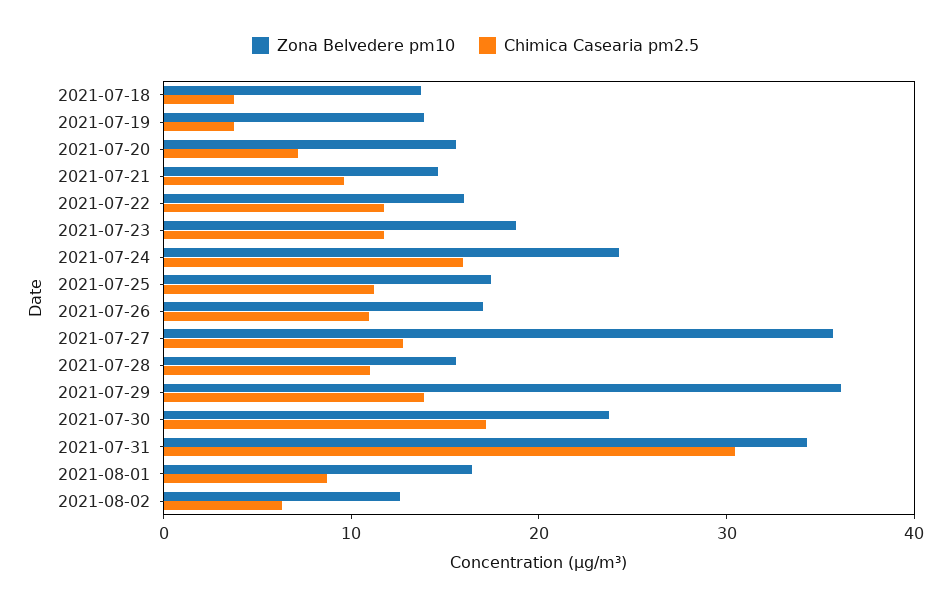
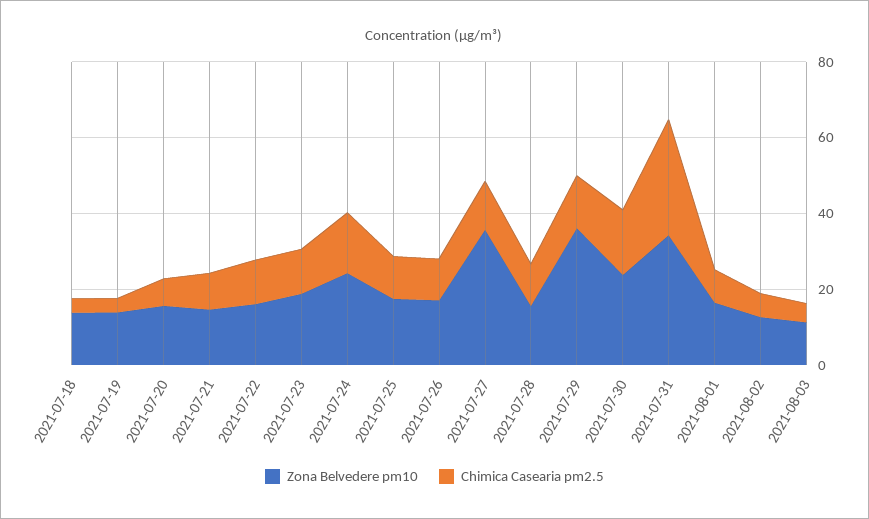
Zona Belvedere pm10, 2021-08-03: none -> 10
Chimica Casearia pm2.5, 2021-08-03: none -> 5

